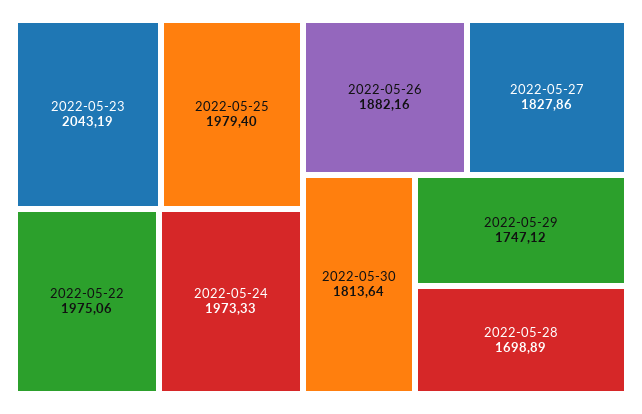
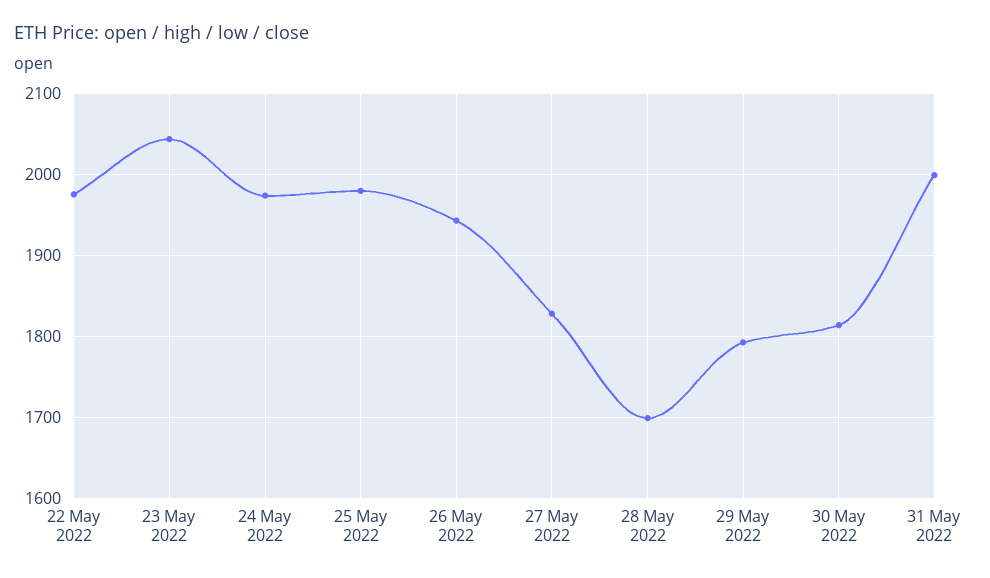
2022-05-26: 1882.16 -> 1940
2022-05-29: 1747.12 -> 1790
31 May 2022: none -> 2000

